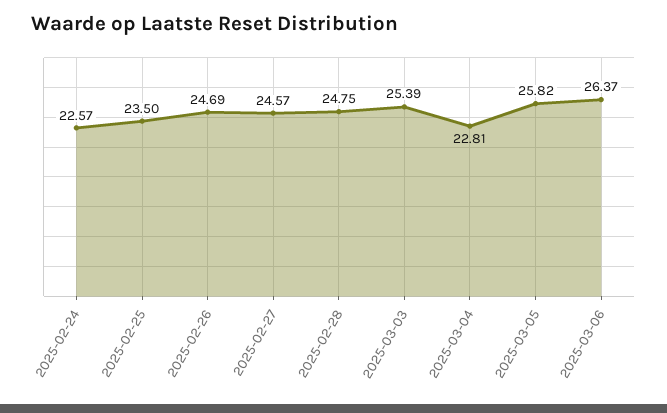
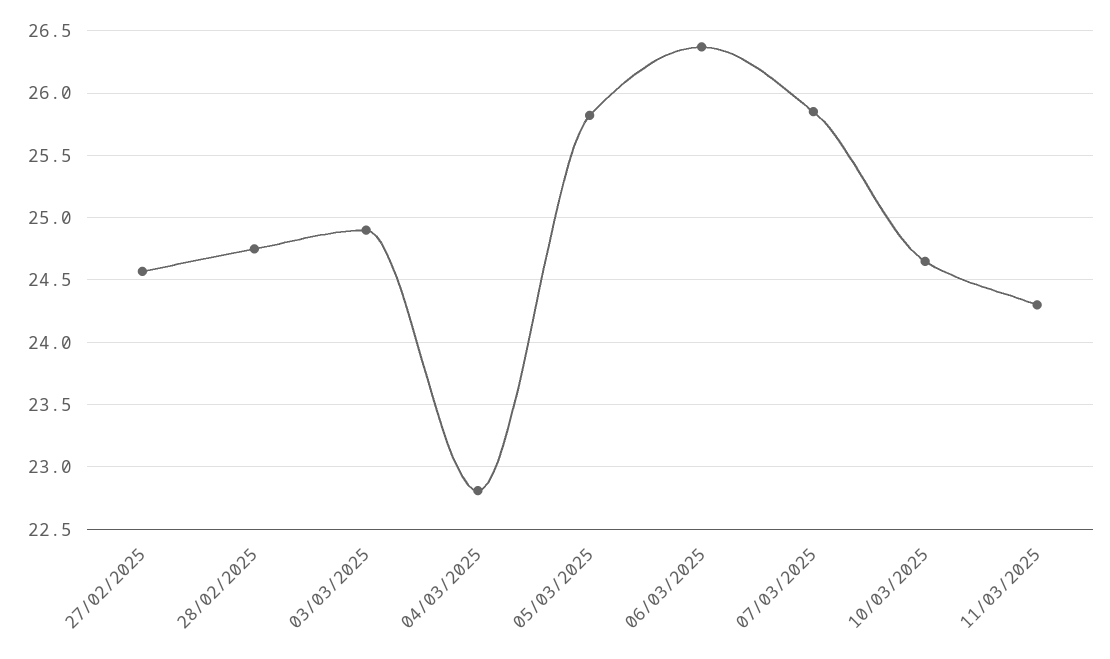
2025-02-24: 22.57 -> none
2025-02-25: 23.5 -> none
2025-02-26: 24.69 -> none
2025-03-03: 25.39 -> 24.9
07/03/2025: none -> 25.85
10/03/2025: none -> 24.65
11/03/2025: none -> 24.3

